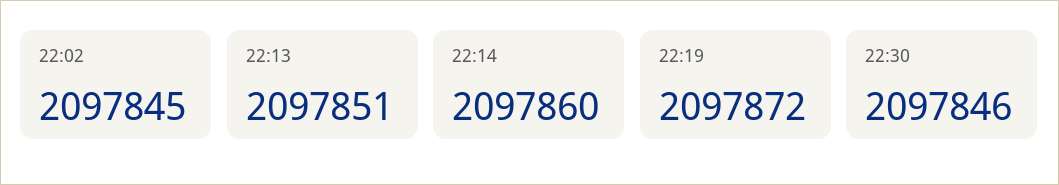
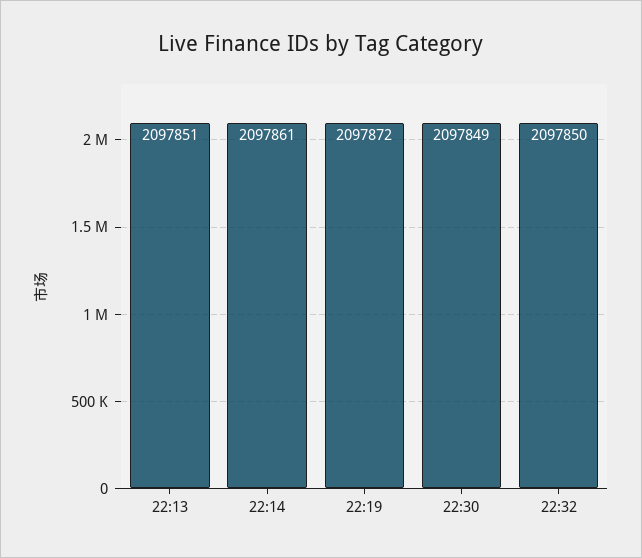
22:02: 2097845 -> none
22:14: 2097860 -> 2097861
22:30: 2097846 -> 2097849
22:32: none -> 2097850

